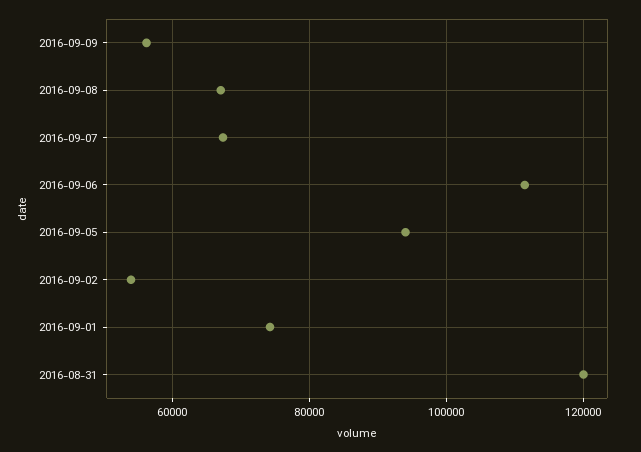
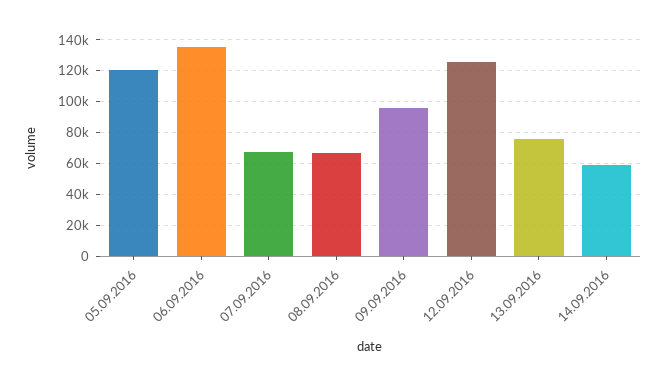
2016-09-09: 56000 -> 95000
2016-09-06: 112000 -> 135000
2016-09-05: 94000 -> 120000
2016-09-02: 54000 -> none
2016-09-01: 74000 -> none
2016-08-31: 120000 -> none
12.09.2016: none -> 125000
13.09.2016: none -> 75000
14.09.2016: none -> 60000

